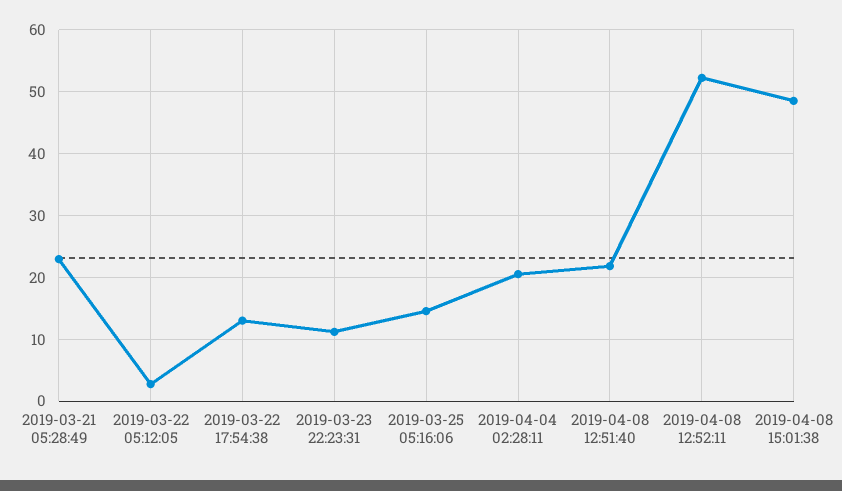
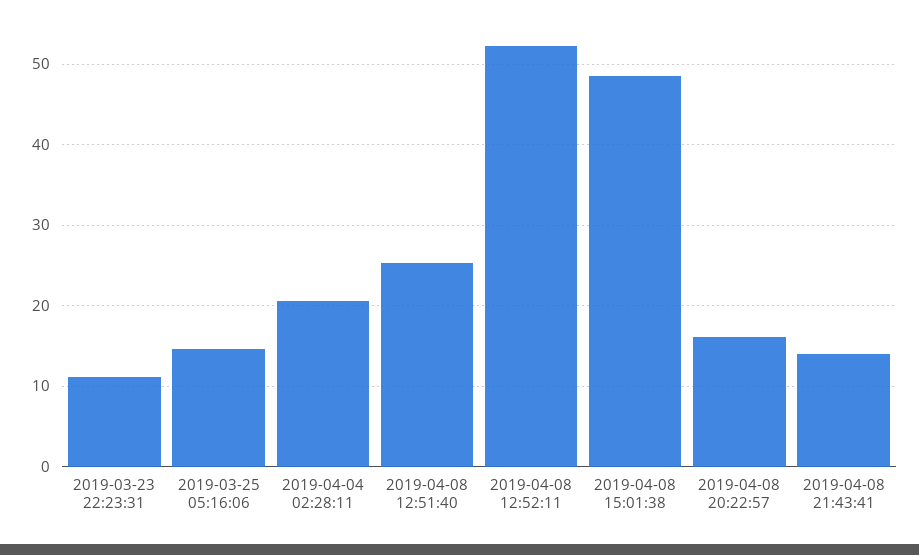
2019-03-21 05:28:49: 23 -> none
2019-03-22 05:12:05: 3 -> none
2019-03-22 17:54:38: 13 -> none
2019-04-08 12:51:40: 22 -> 25
2019-04-08 20:22:57: none -> 16
2019-04-08 21:43:41: none -> 14

